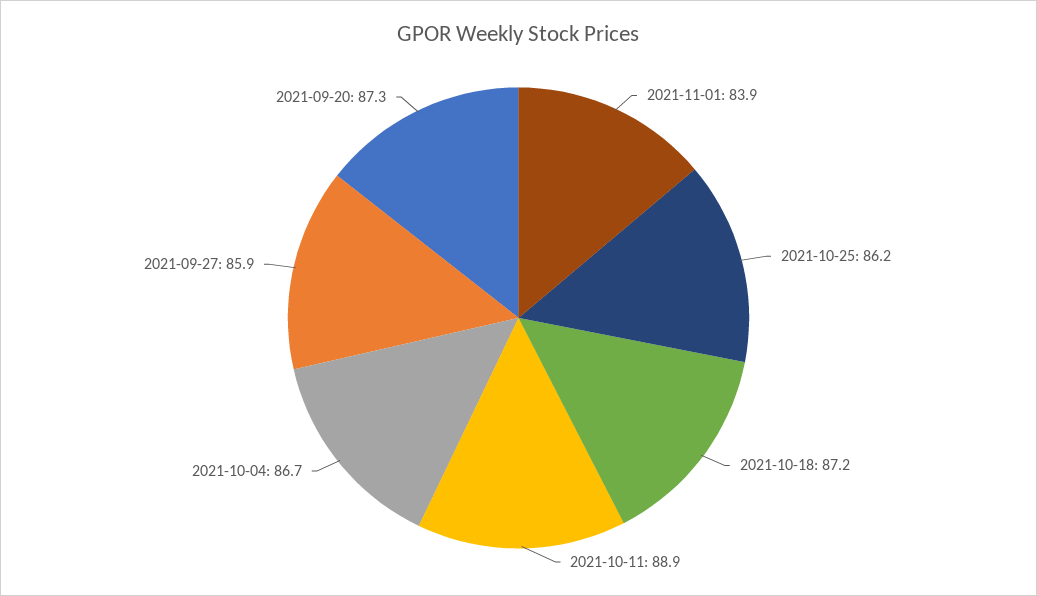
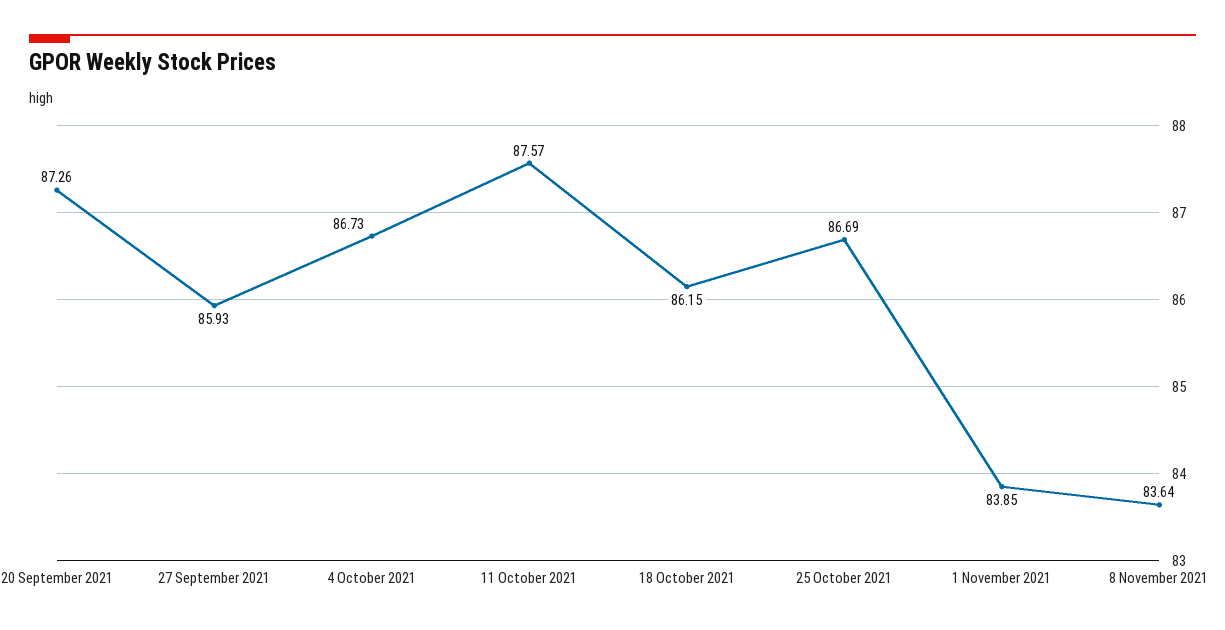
2021-10-25: 86.2 -> 86.69
2021-10-18: 87.2 -> 86.15
2021-10-11: 88.9 -> 87.57
8 November 2021: none -> 83.64

